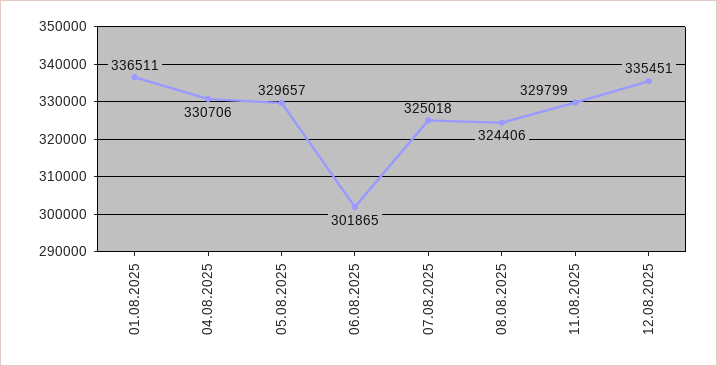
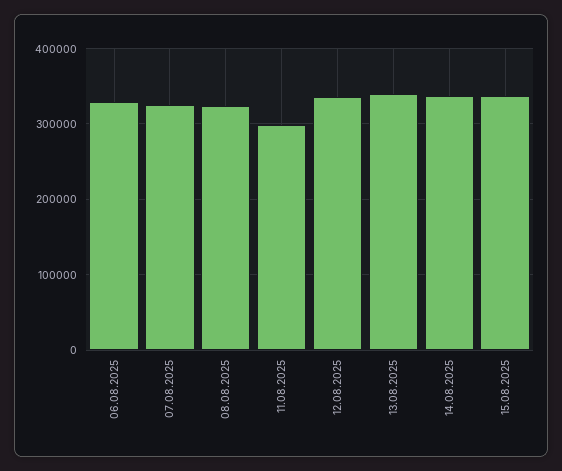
01.08.2025: 336511 -> none
04.08.2025: 330706 -> none
05.08.2025: 329657 -> none
06.08.2025: 301865 -> 330000
11.08.2025: 329799 -> 300000
13.08.2025: none -> 340000
14.08.2025: none -> 340000
15.08.2025: none -> 340000

